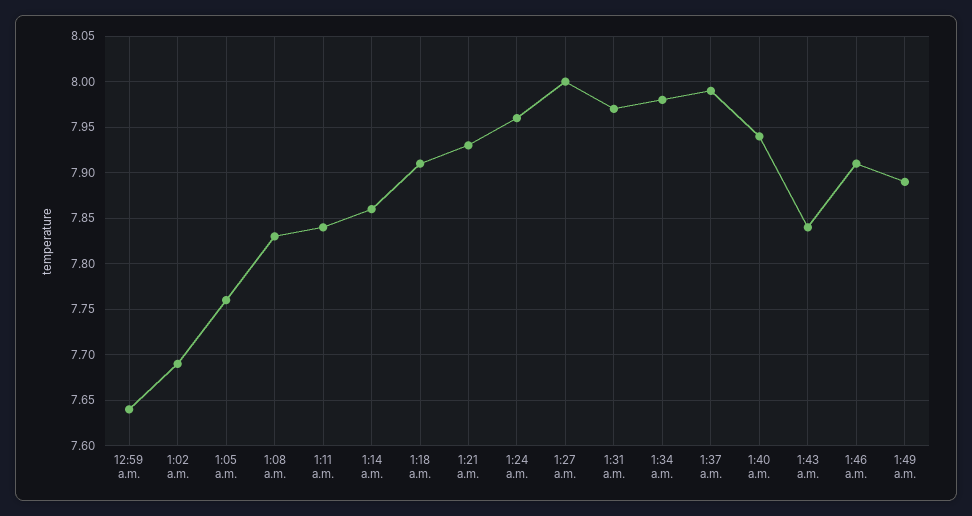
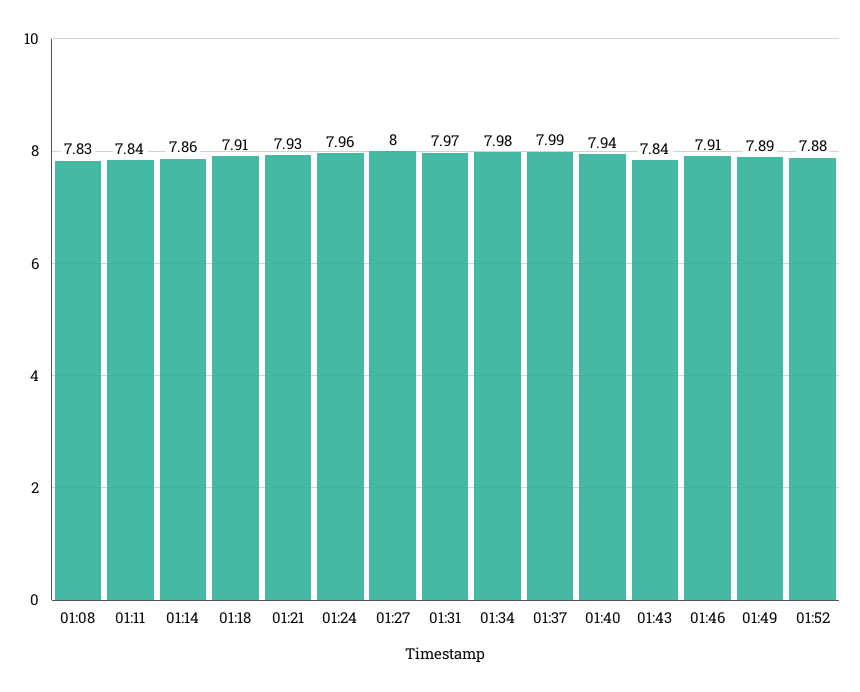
12:59 a.m.: 7.64 -> none
1:02 a.m.: 7.69 -> none
1:05 a.m.: 7.76 -> none
01:52: none -> 7.88

